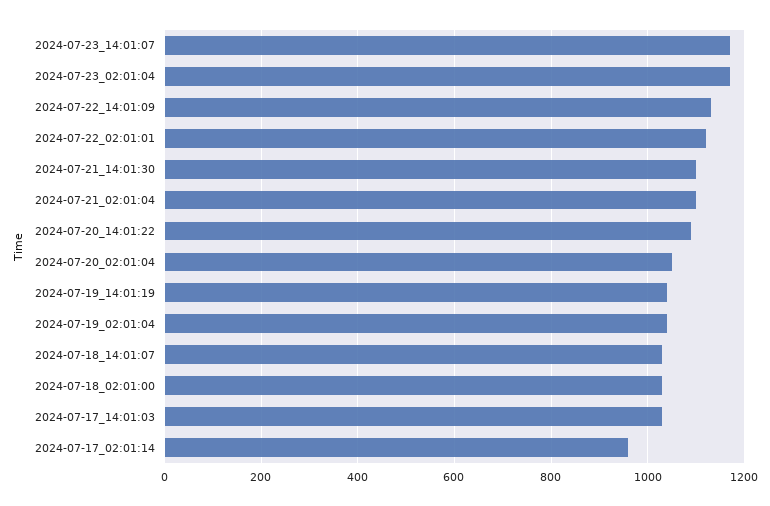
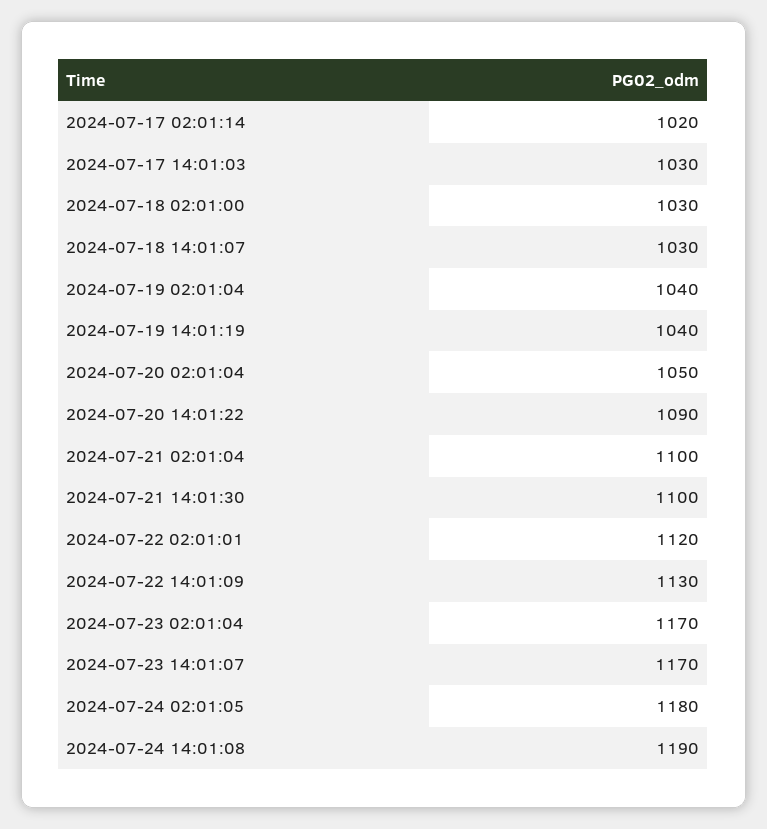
2024-07-17_02:01:14: 960 -> 1020
2024-07-24 02:01:05: none -> 1180
2024-07-24 14:01:08: none -> 1190

